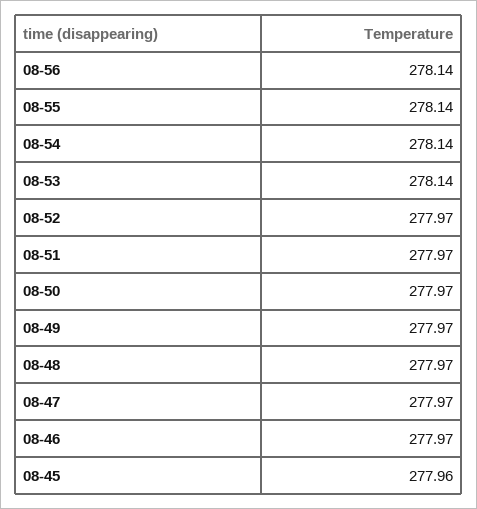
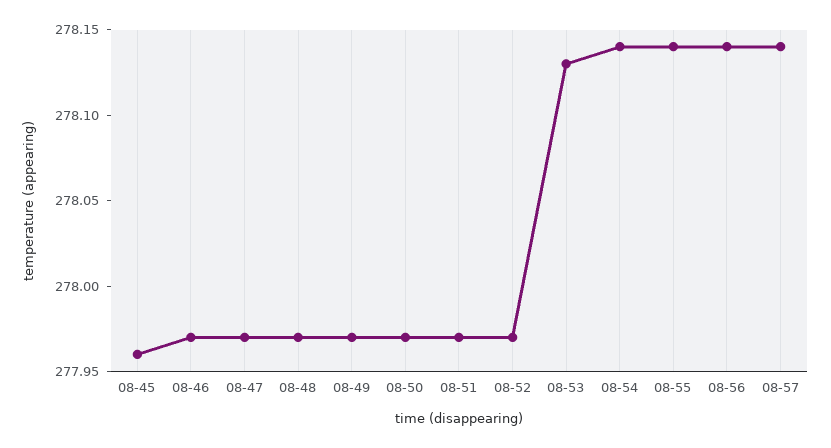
08-53: 278.14 -> 278.13
08-57: none -> 278.14

